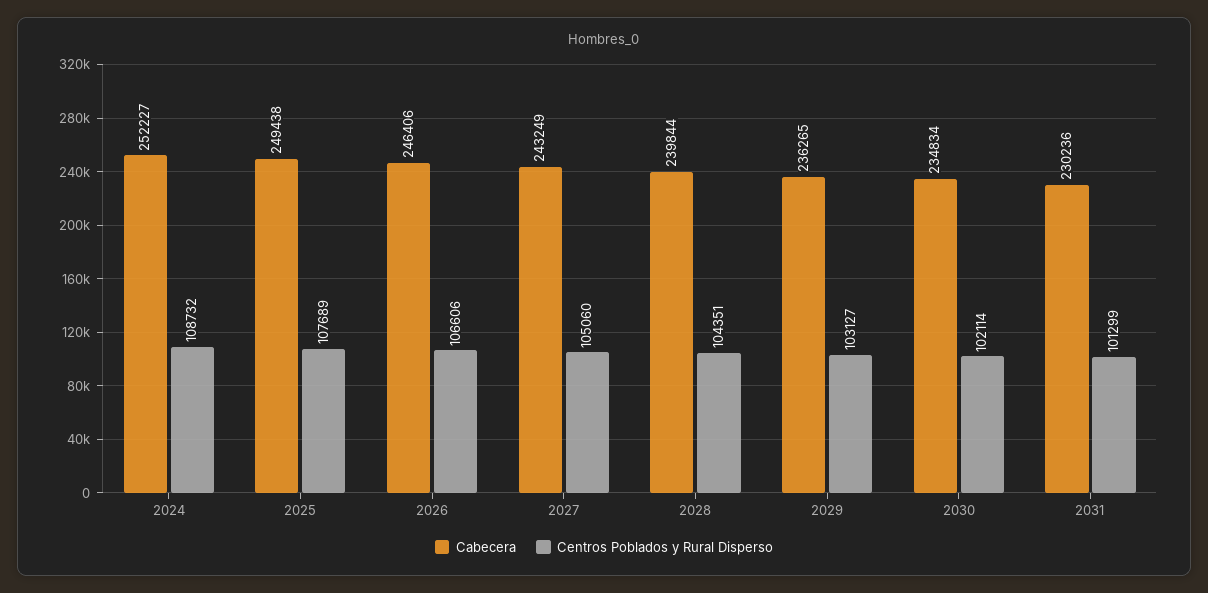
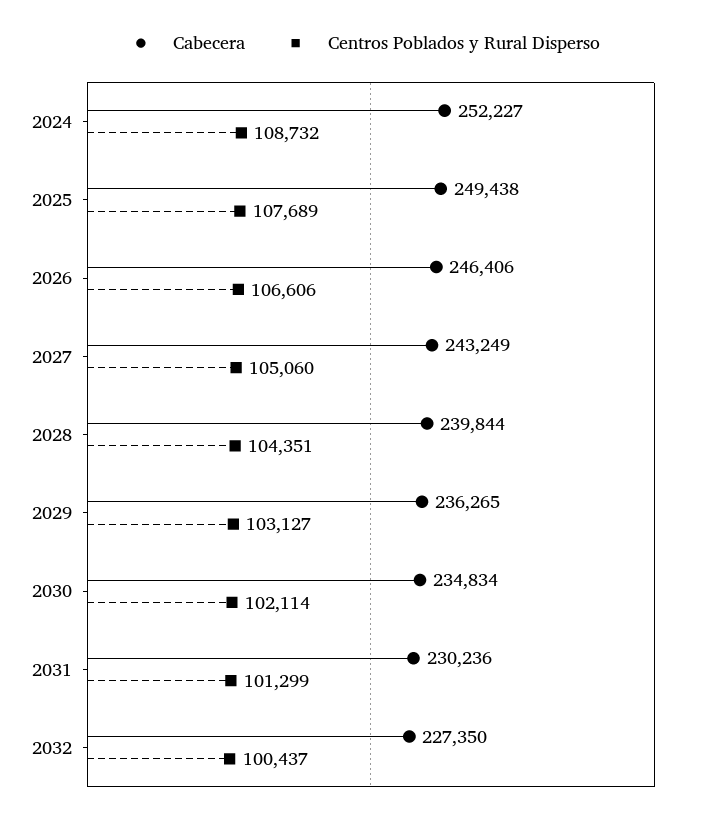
Cabecera, 2032: none -> 227350
Centros Poblados y Rural Disperso, 2032: none -> 100437

